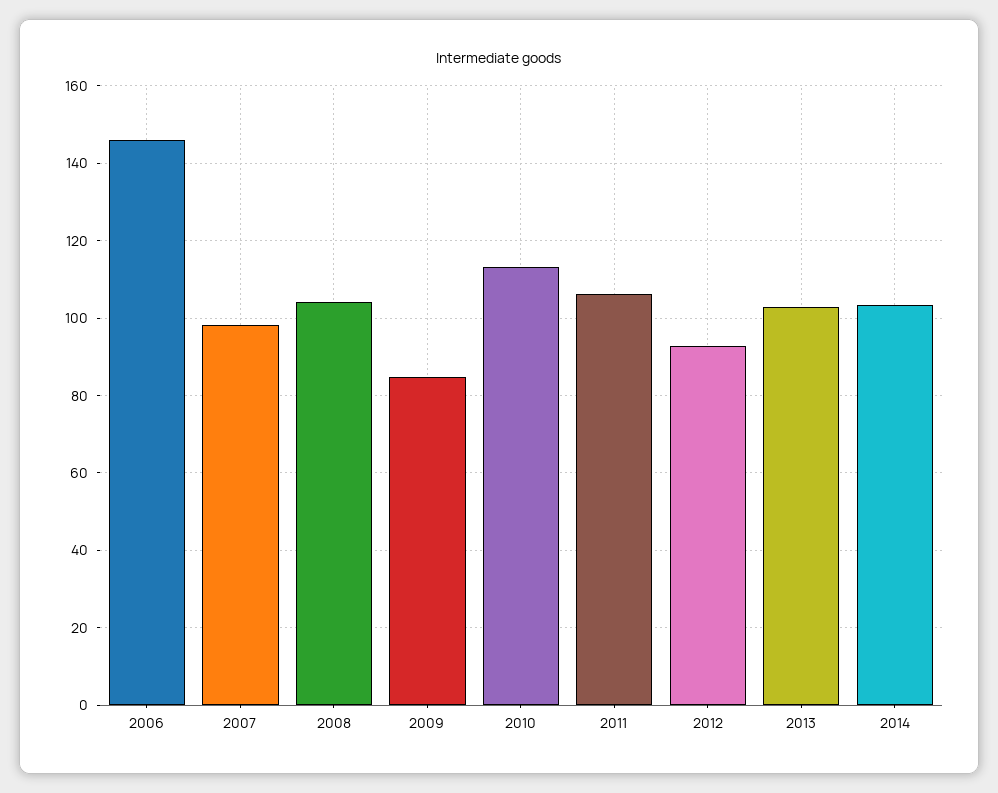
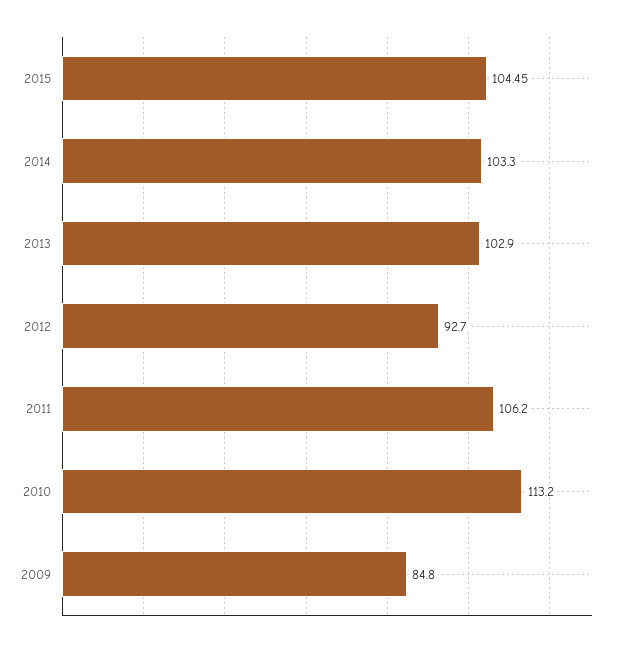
2006: 146 -> none
2007: 98 -> none
2008: 104 -> none
2015: none -> 104.45

